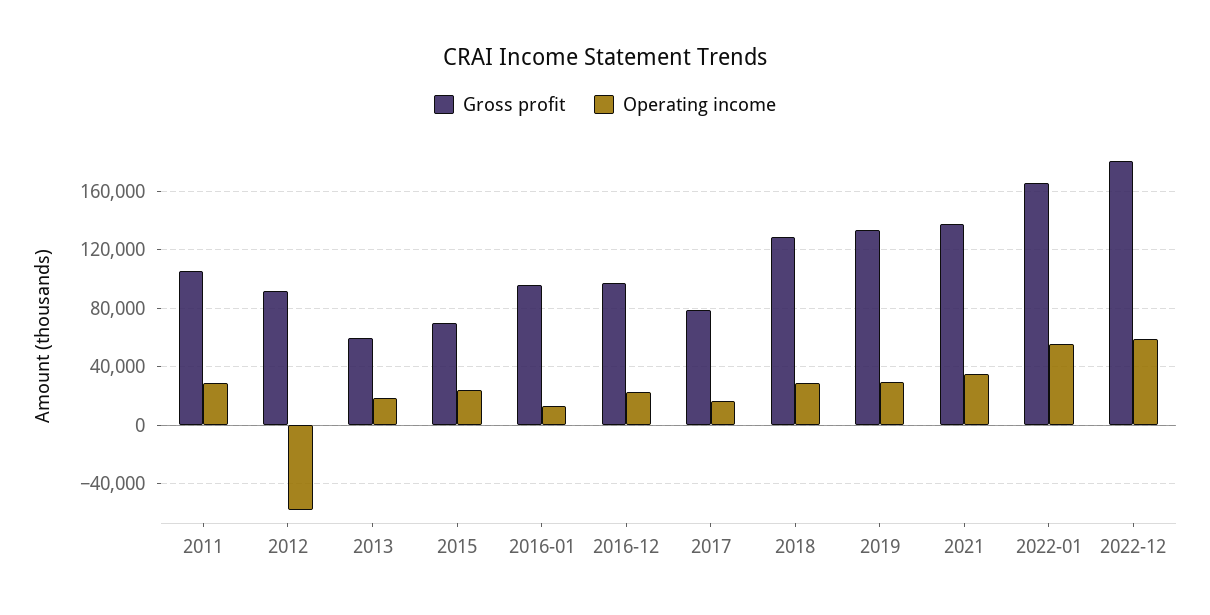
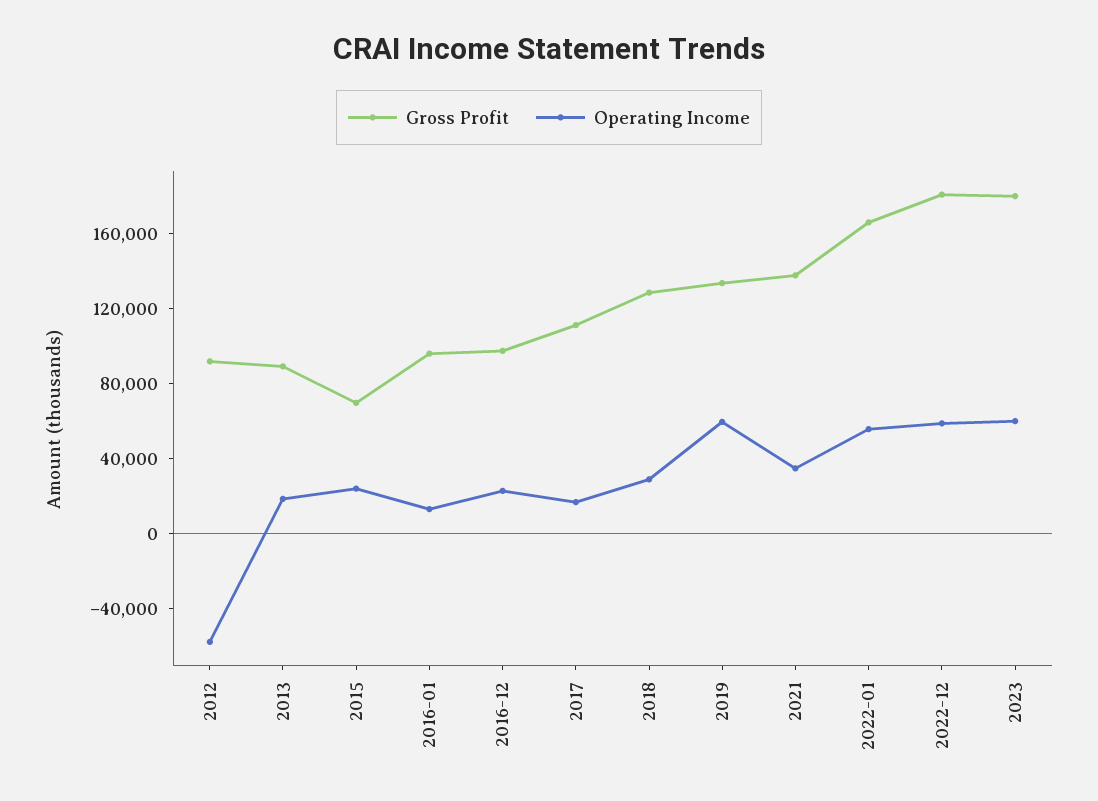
Gross profit, 2011: 105000 -> none
Operating income, 2011: 30000 -> none
Gross profit, 2013: 60000 -> 90000
Gross profit, 2017: 80000 -> 110000
Operating income, 2019: 30000 -> 60000
Gross profit, 2023: none -> 180000
Operating income, 2023: none -> 60000

